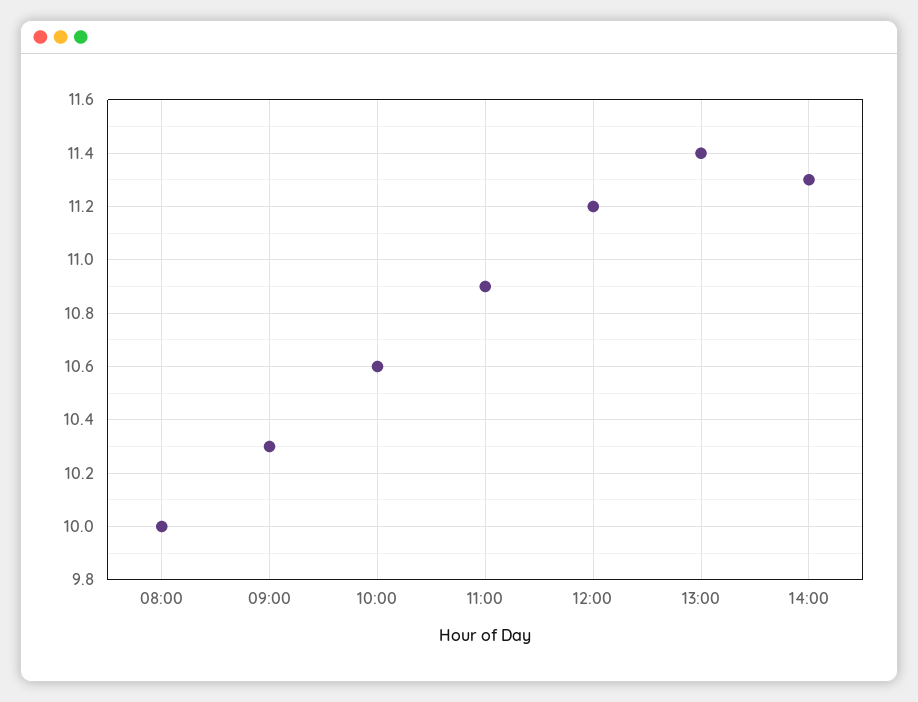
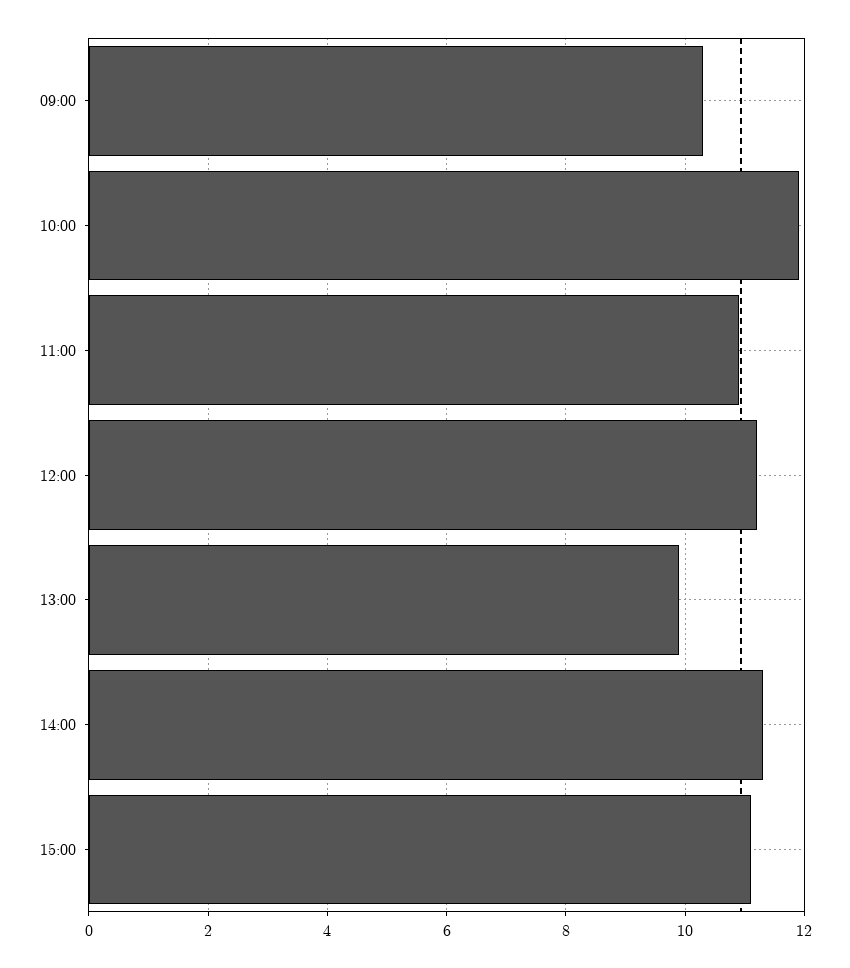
08:00: 10 -> none
10:00: 10.6 -> 12
13:00: 11.4 -> 10
15:00: none -> 11

